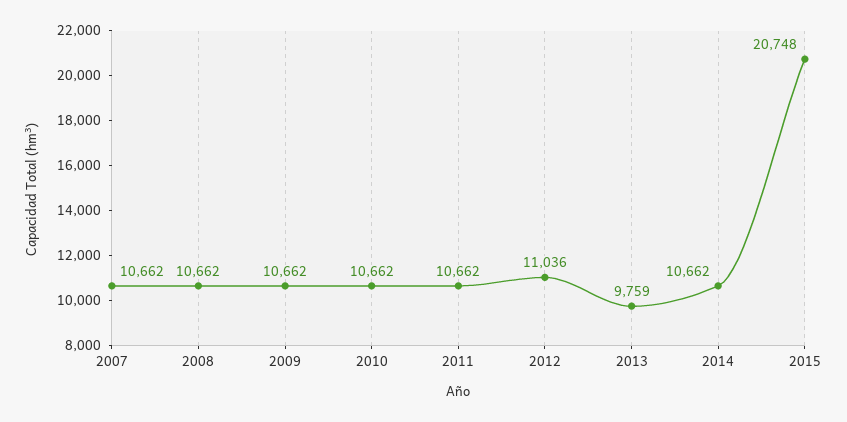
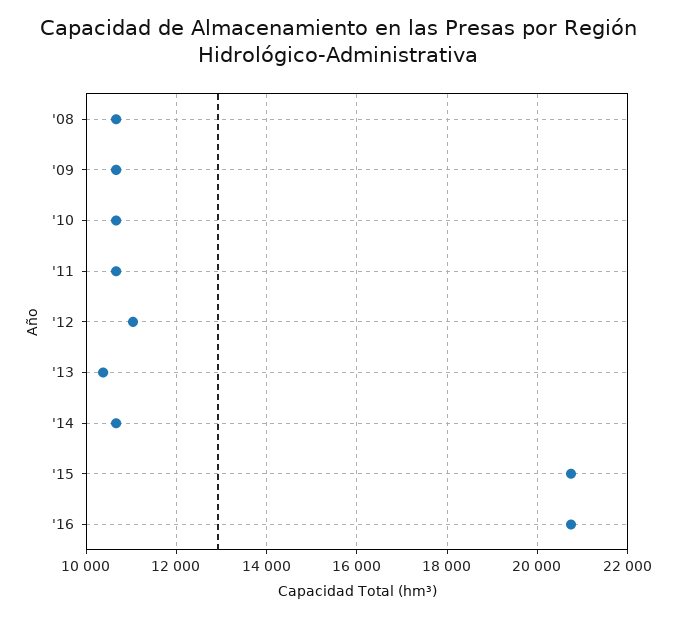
2007: 10662 -> none
2013: 9759 -> 10400
'16: none -> 20800

